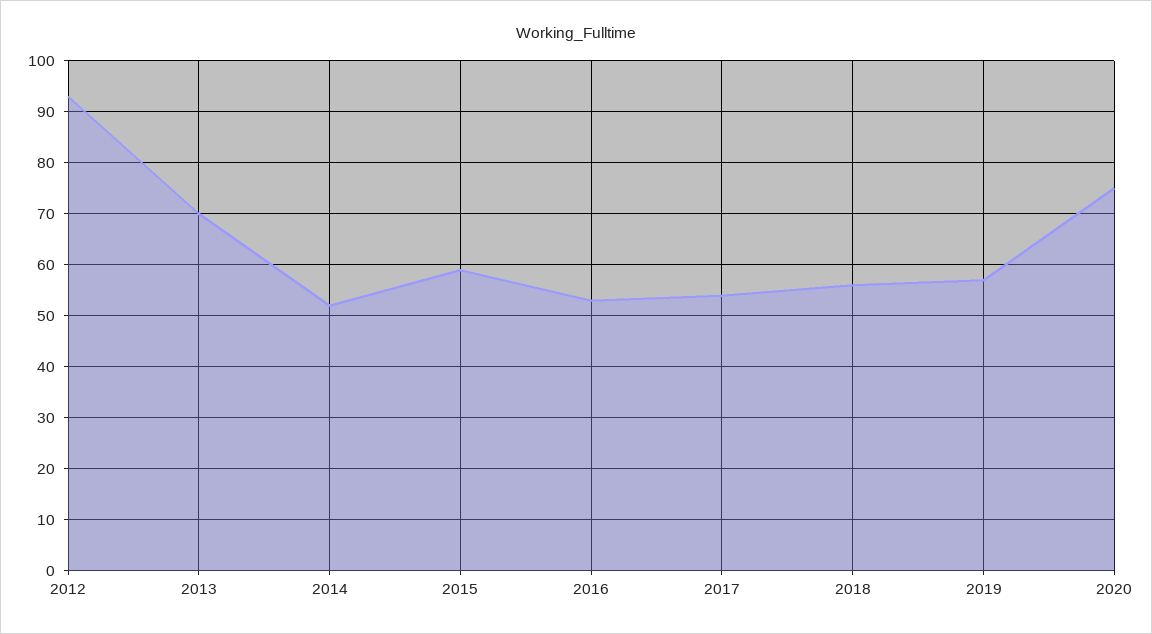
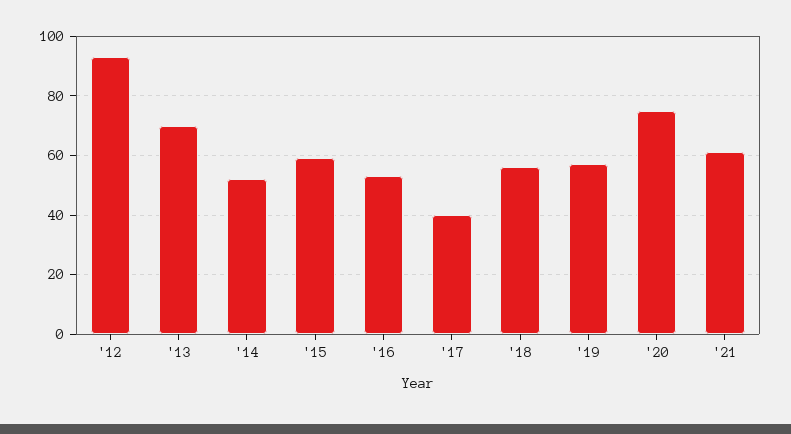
2017: 55 -> 40
'21: none -> 60

